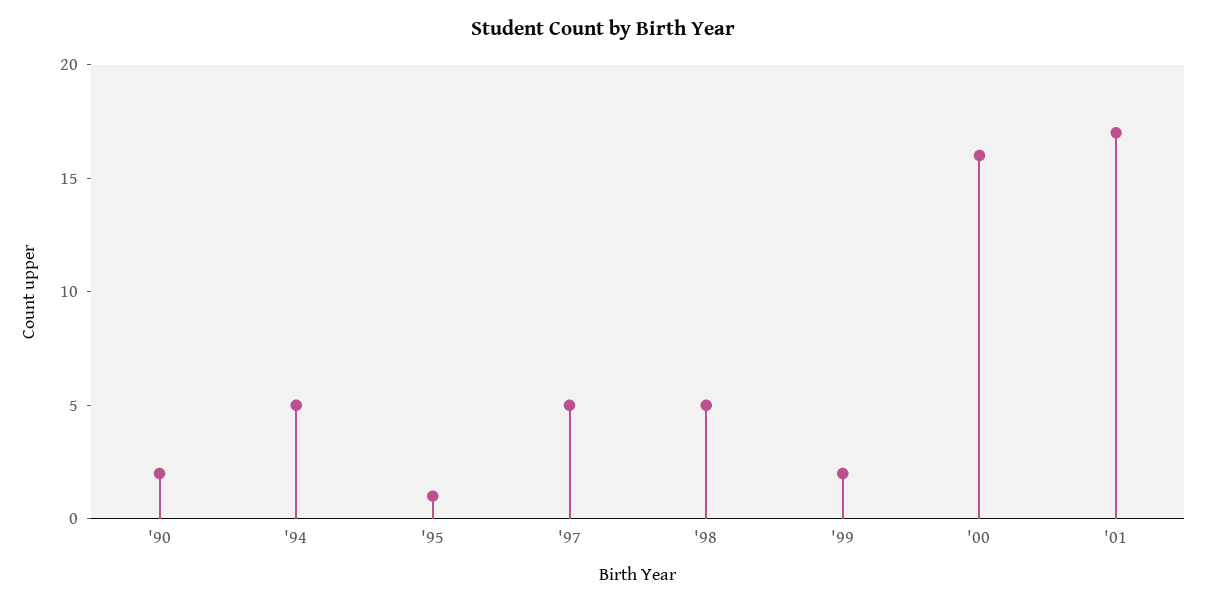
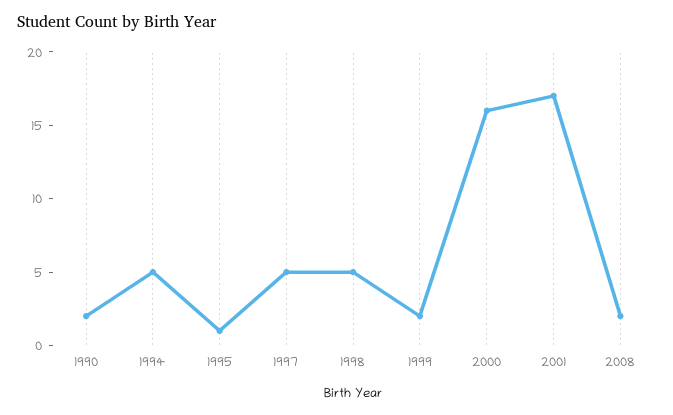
2008: none -> 2

